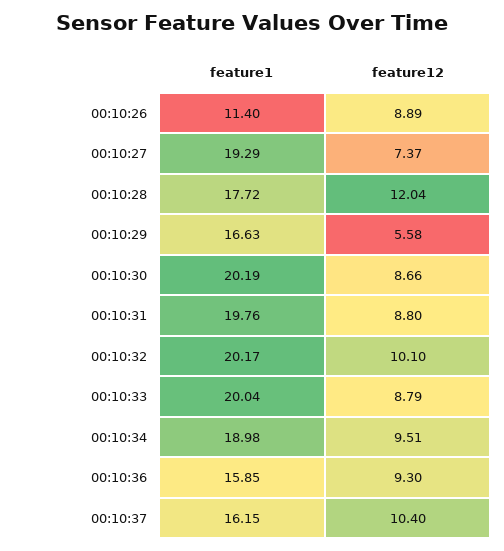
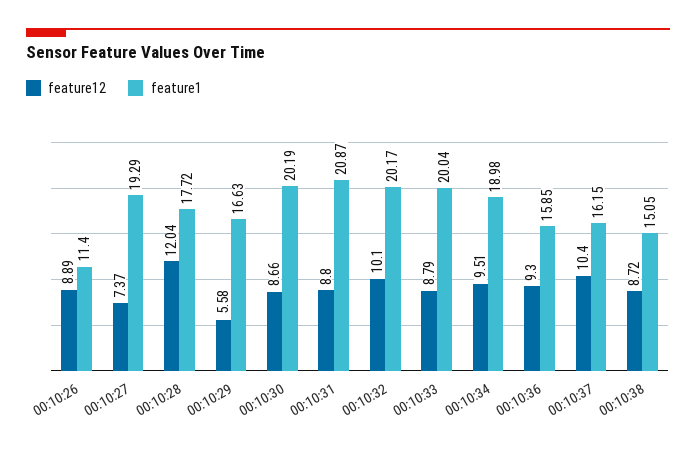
feature1, 00:10:31: 19.76 -> 20.87
feature12, 00:10:38: none -> 8.72
feature1, 00:10:38: none -> 15.05

